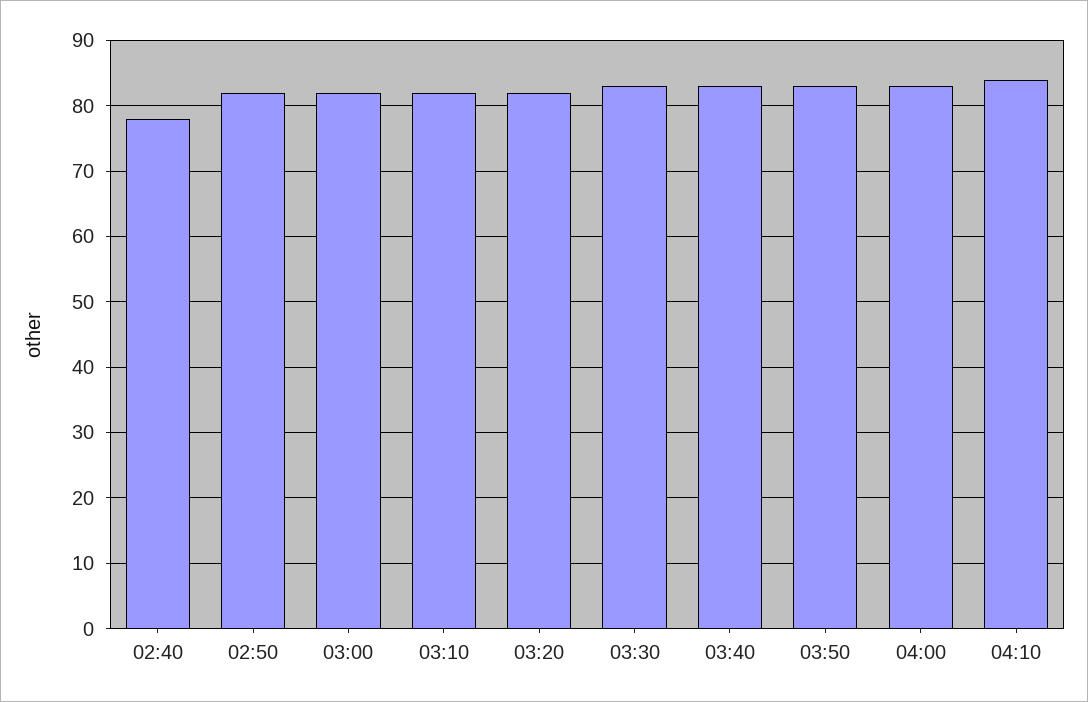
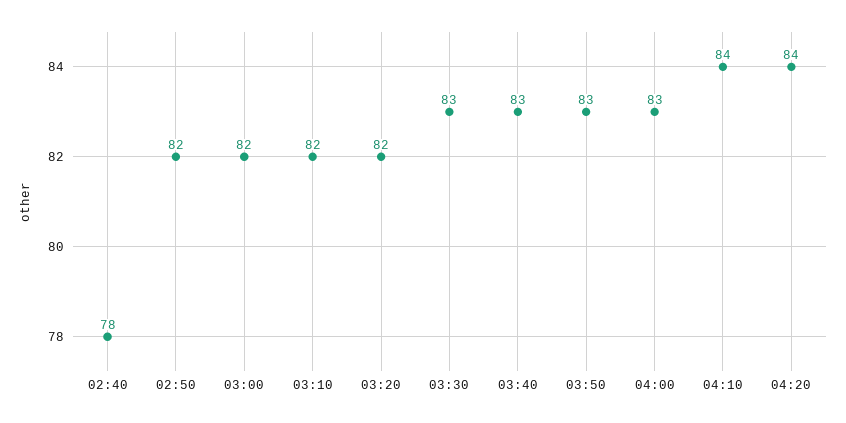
04:20: none -> 84

